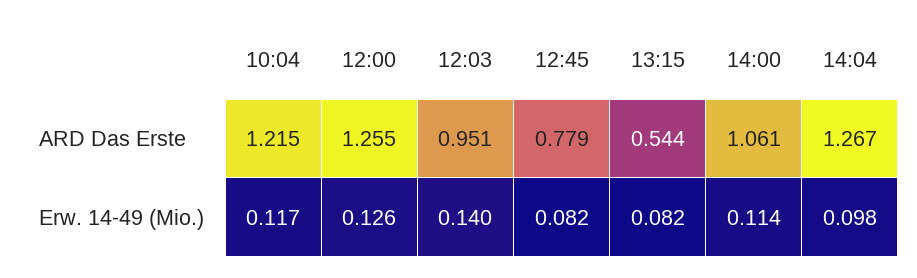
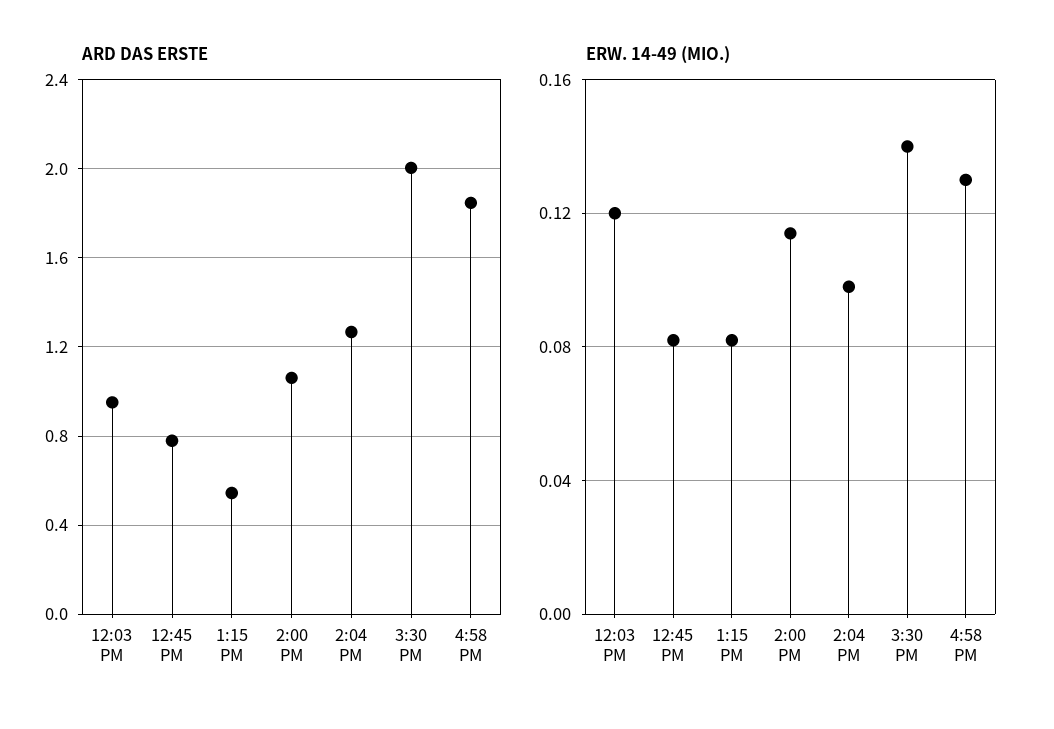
ARD Das Erste, 10:04: 1.215 -> none
ARD Das Erste, 12:00: 1.255 -> none
Erw. 14-49 (Mio.), 10:04: 0.117 -> none
Erw. 14-49 (Mio.), 12:00: 0.126 -> none
Erw. 14-49 (Mio.), 12:03: 0.14 -> 0.12
ARD Das Erste, 3:30 PM: none -> 2
ARD Das Erste, 4:58 PM: none -> 1.85
Erw. 14-49 (Mio.), 3:30 PM: none -> 0.14
Erw. 14-49 (Mio.), 4:58 PM: none -> 0.13

